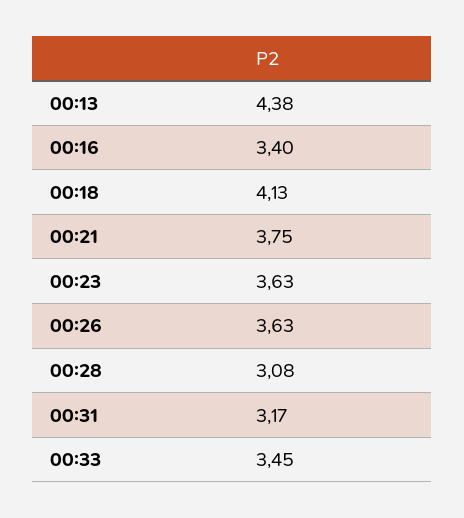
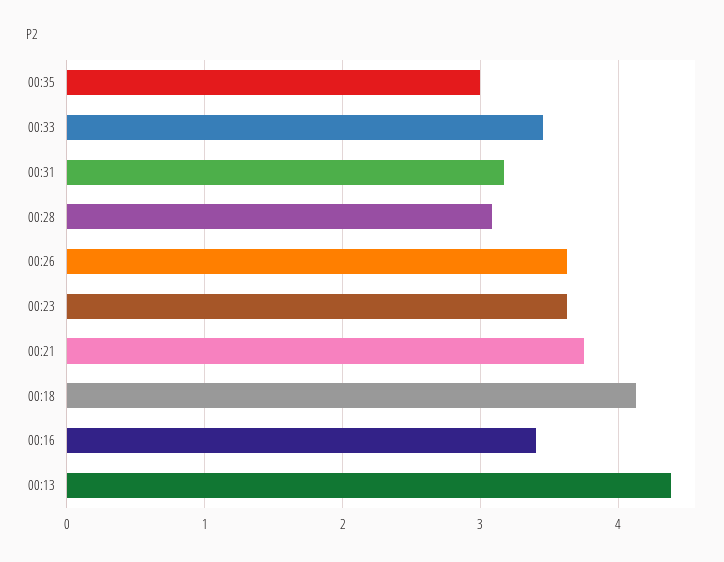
00:35: none -> 3

